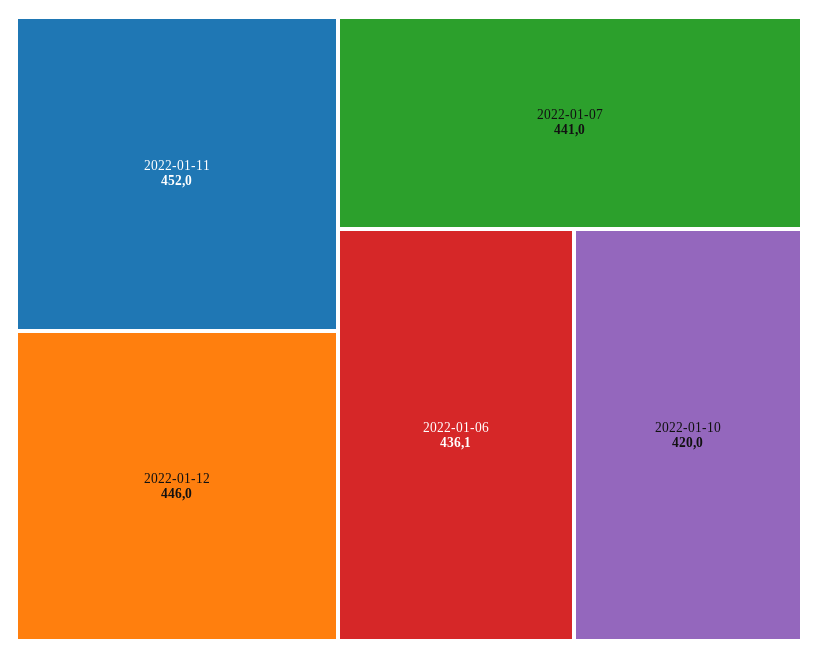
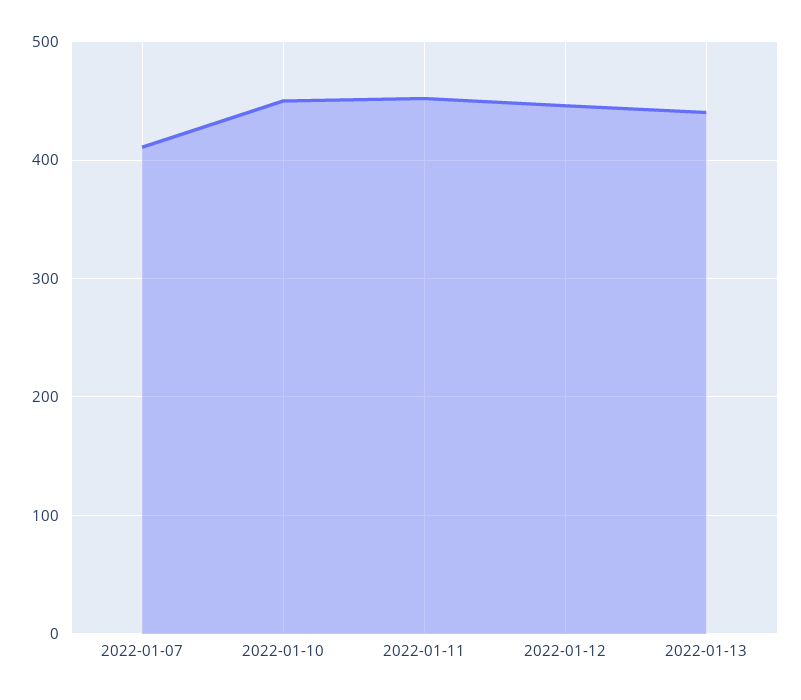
2022-01-07: 441 -> 410
2022-01-06: 436.1 -> none
2022-01-10: 420 -> 450
2022-01-13: none -> 440

